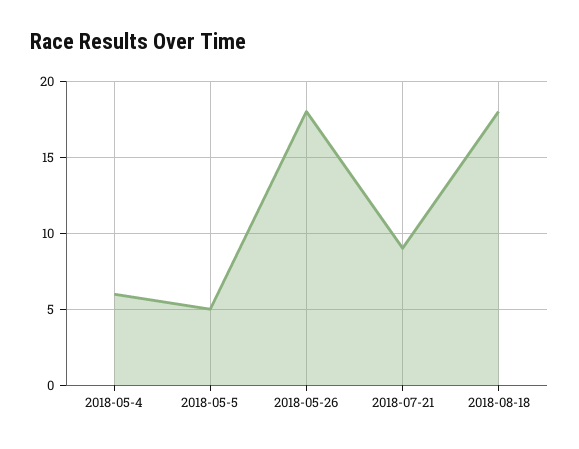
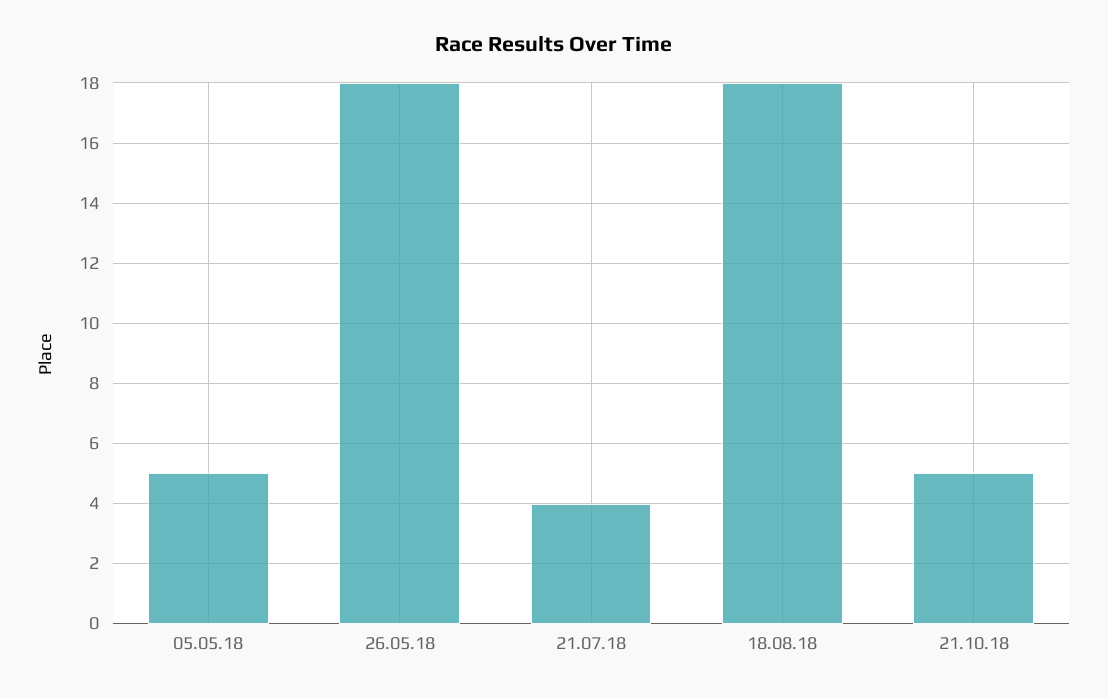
2018-05-4: 6 -> none
2018-07-21: 9 -> 4
21.10.18: none -> 5

